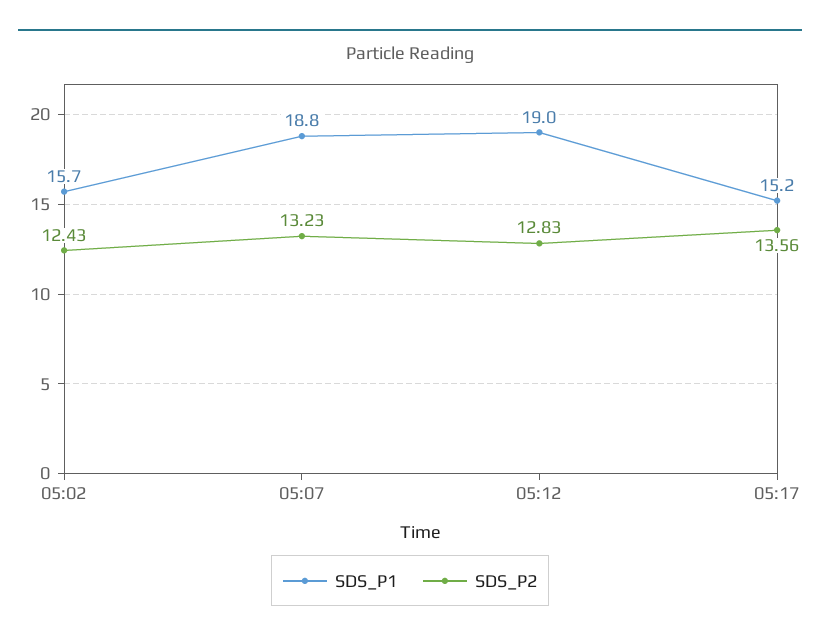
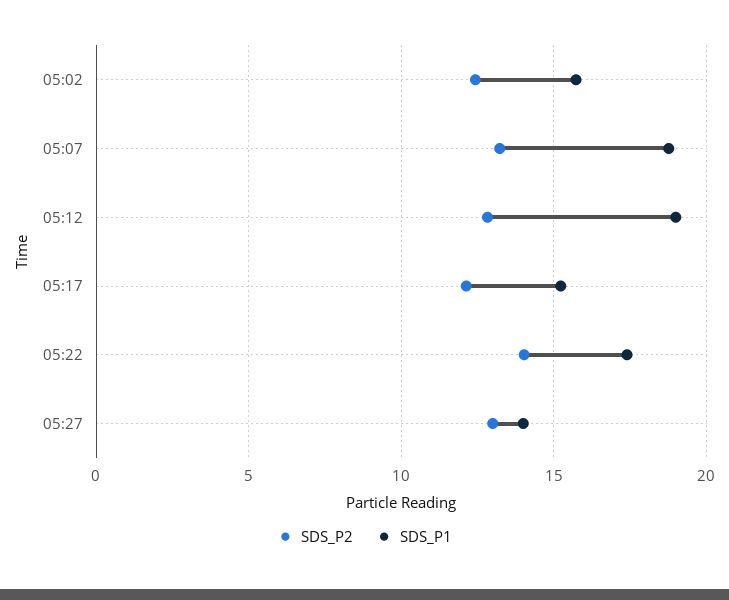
SDS_P2, 05:17: 13.56 -> 12
SDS_P2, 05:22: none -> 14
SDS_P1, 05:22: none -> 17.5
SDS_P2, 05:27: none -> 13
SDS_P1, 05:27: none -> 14

